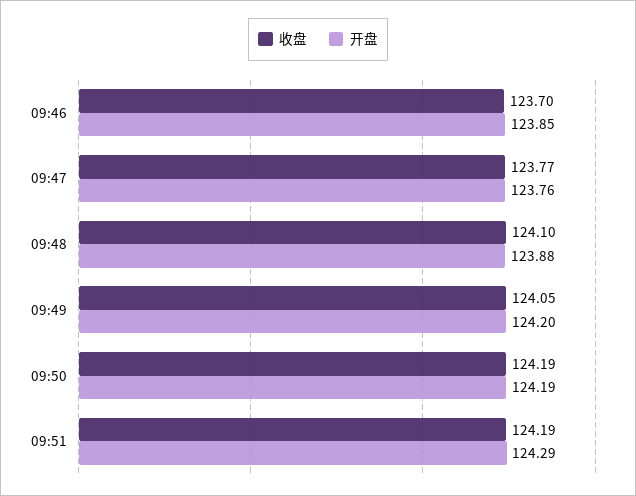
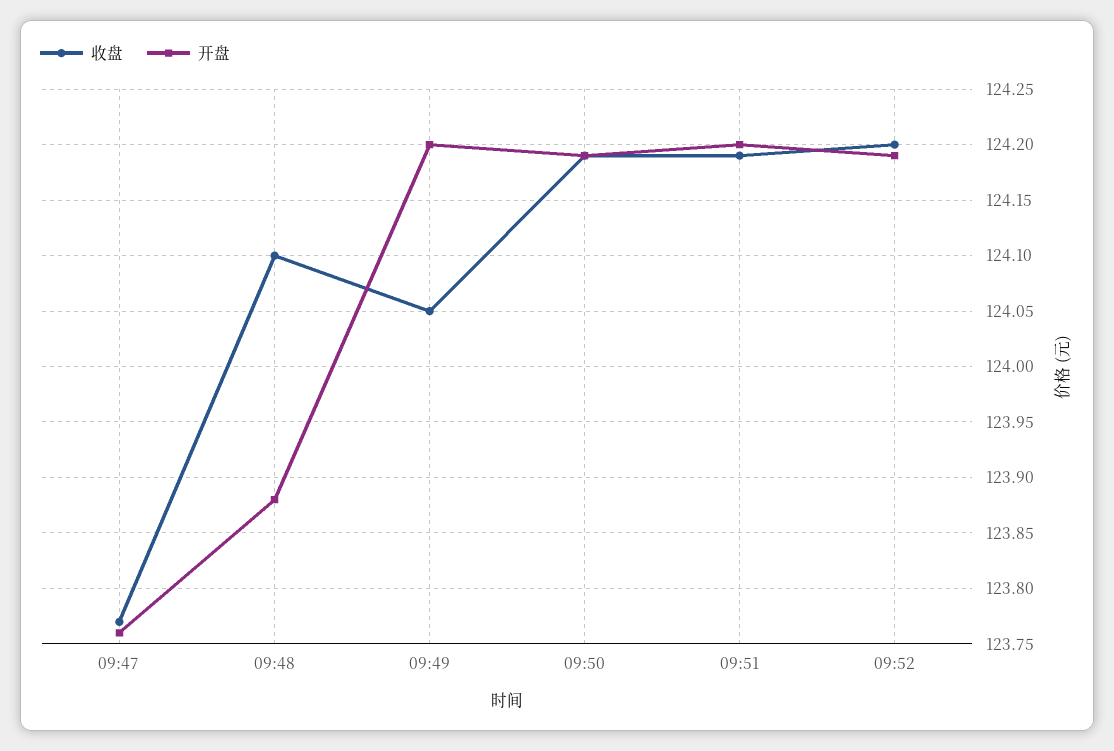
收盘, 09:46: 123.7 -> none
开盘, 09:46: 123.85 -> none
开盘, 09:51: 124.29 -> 124.2
收盘, 09:52: none -> 124.2
开盘, 09:52: none -> 124.19

